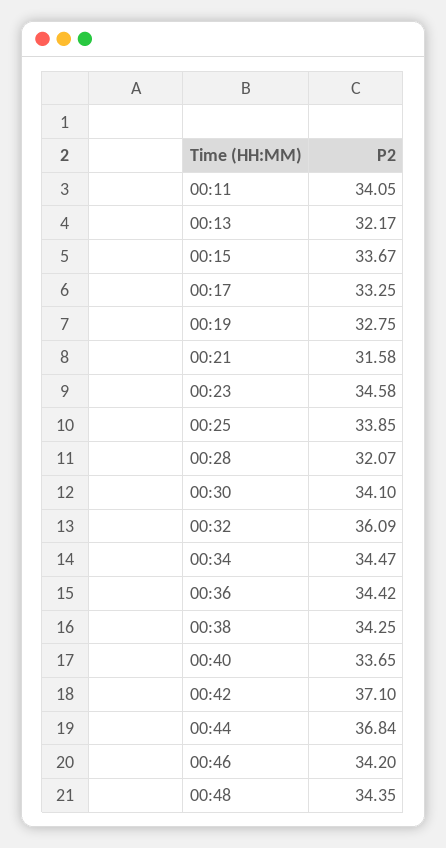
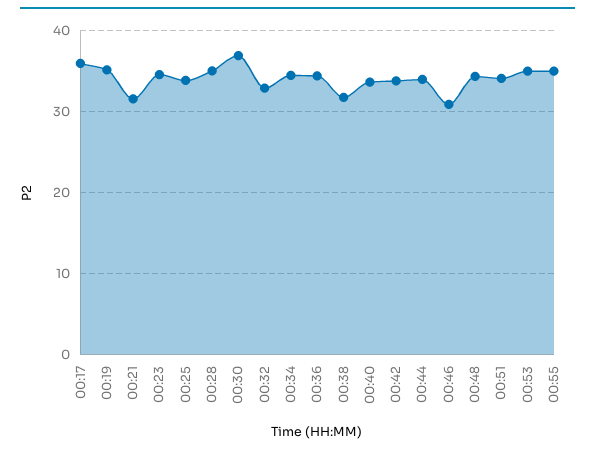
00:11: 34.05 -> none
00:13: 32.17 -> none
00:15: 33.67 -> none
00:17: 33.25 -> 36
00:19: 32.75 -> 35
00:28: 32.07 -> 35
00:30: 34.1 -> 37
00:32: 36.09 -> 33
00:38: 34.25 -> 32
00:42: 37.1 -> 34
00:44: 36.84 -> 34
00:46: 34.2 -> 31
00:51: none -> 34
00:53: none -> 35
00:55: none -> 35

